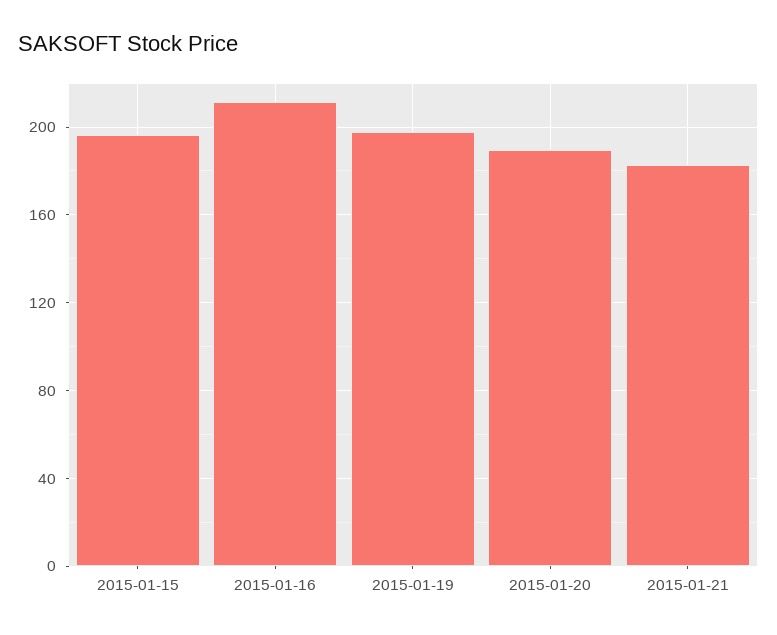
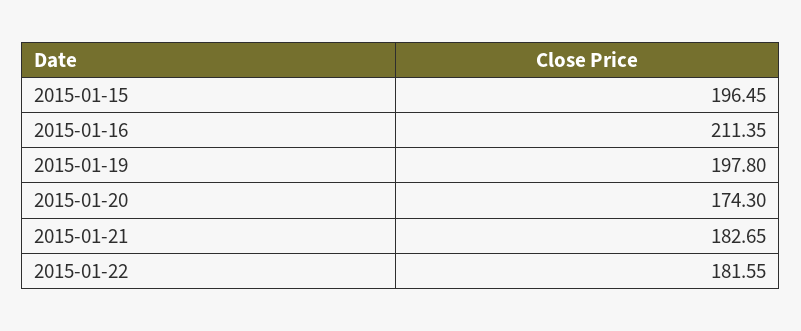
2015-01-20: 190 -> 174.3
2015-01-22: none -> 181.55

